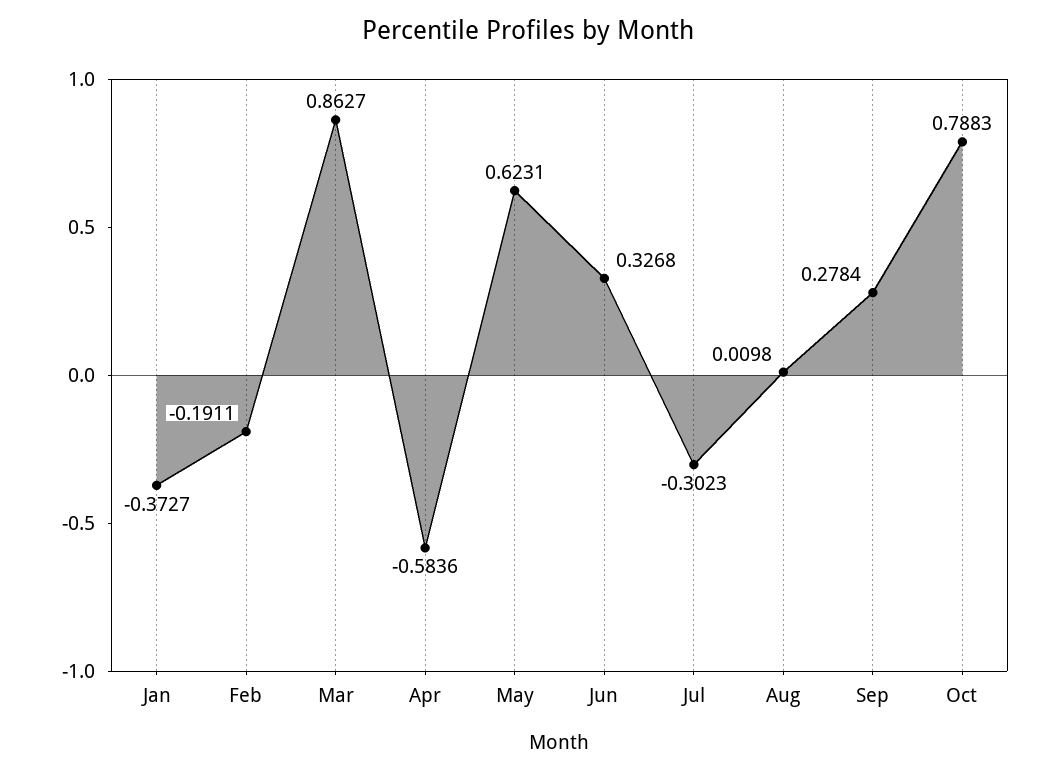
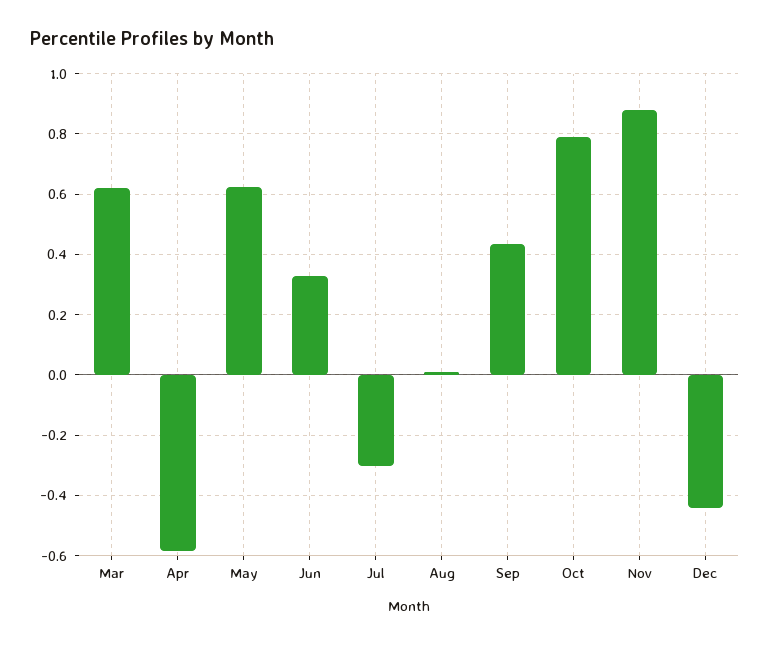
Jan: -0.3727 -> none
Feb: -0.1911 -> none
Mar: 0.8627 -> 0.62
Sep: 0.2784 -> 0.44
Nov: none -> 0.88
Dec: none -> -0.44

